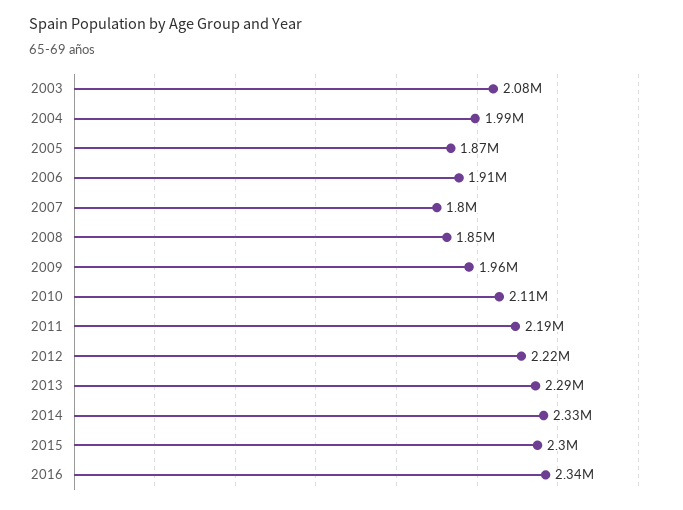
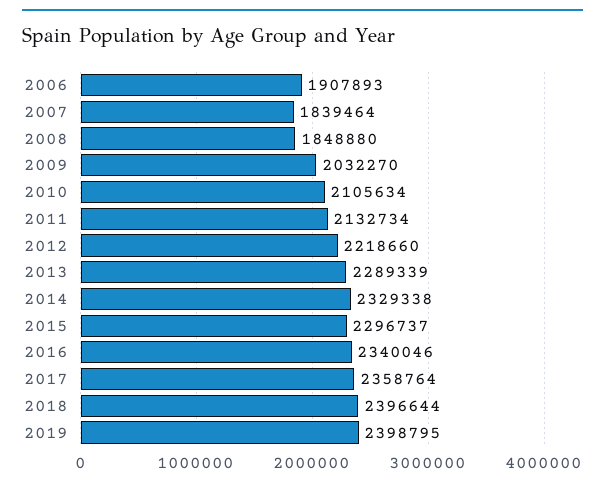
2003: 2080000 -> none
2004: 1990000 -> none
2005: 1870000 -> none
2007: 1800000 -> 1839464
2009: 1960000 -> 2032270
2011: 2190000 -> 2132734
2017: none -> 2358764
2018: none -> 2396644
2019: none -> 2398795

